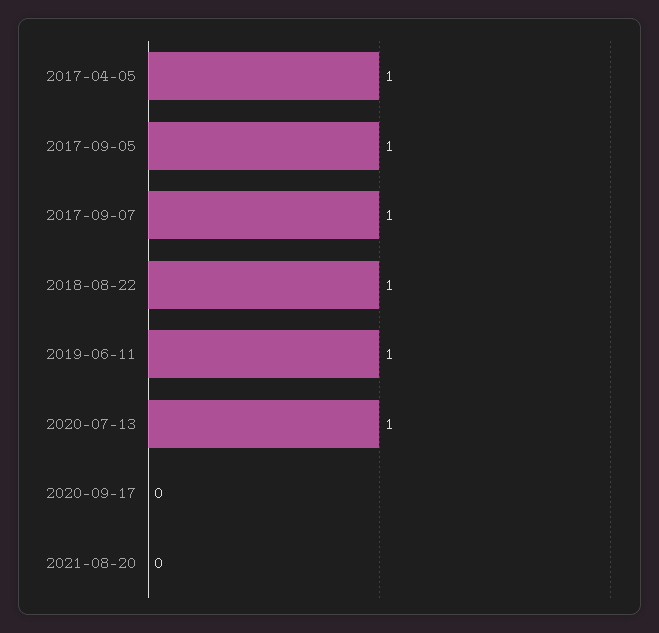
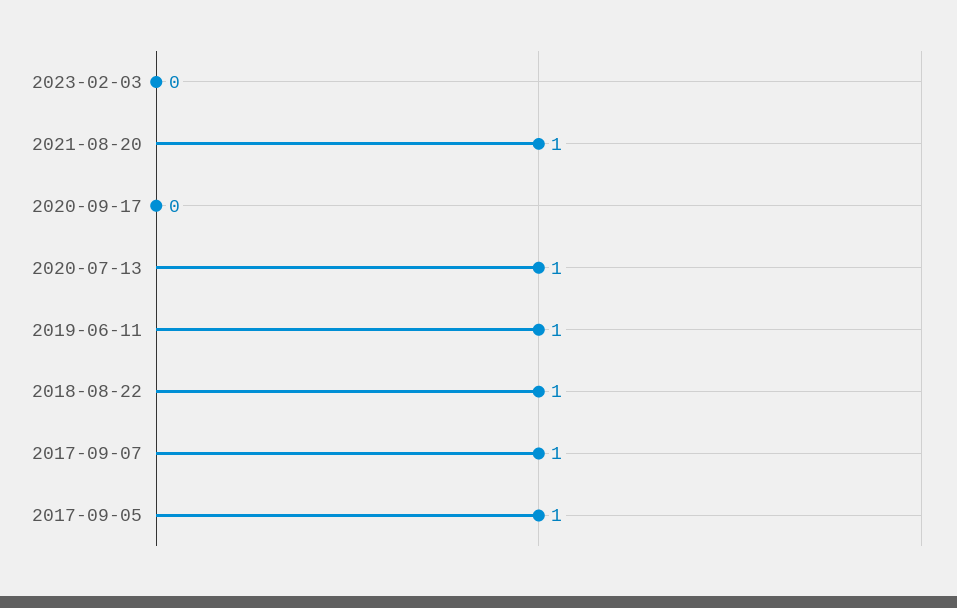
2017-04-05: 1 -> none
2021-08-20: 0 -> 1
2023-02-03: none -> 0

